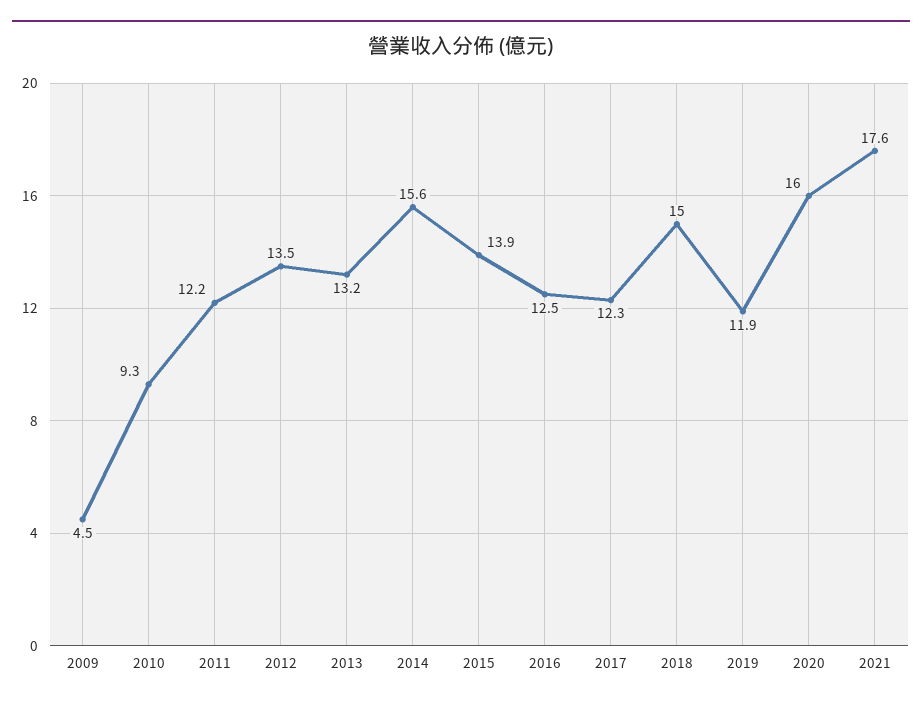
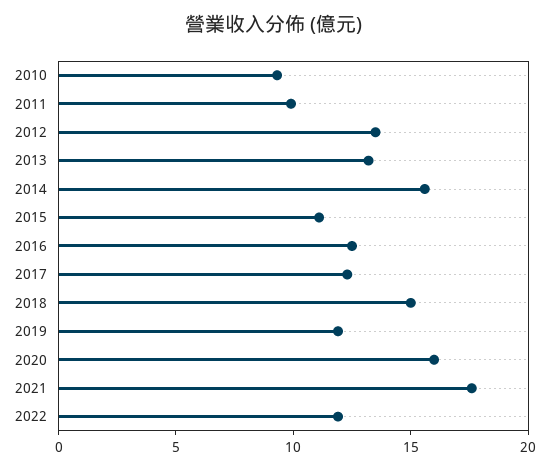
2009: 4.5 -> none
2011: 12.2 -> 10
2015: 13.9 -> 11
2022: none -> 12

